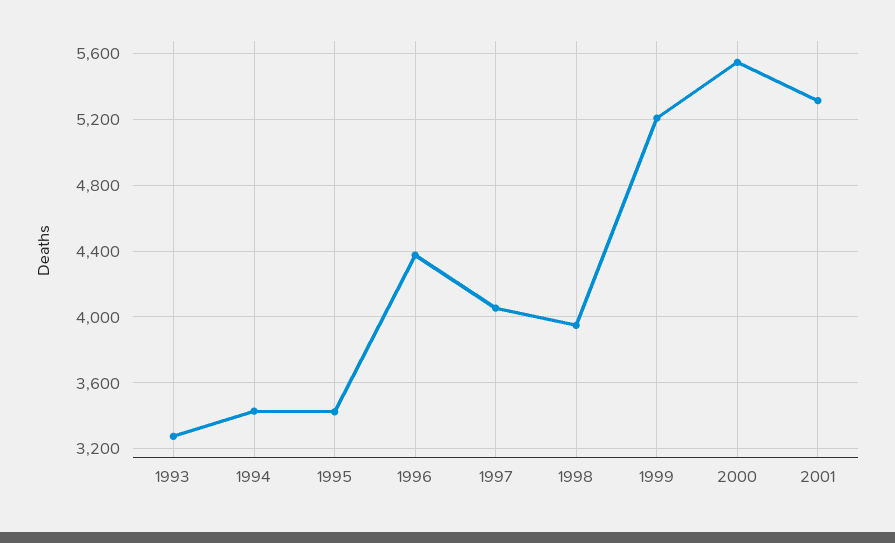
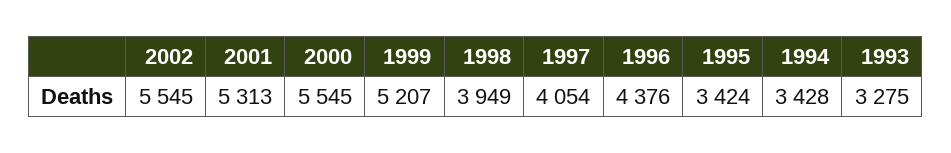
2002: none -> 5545

